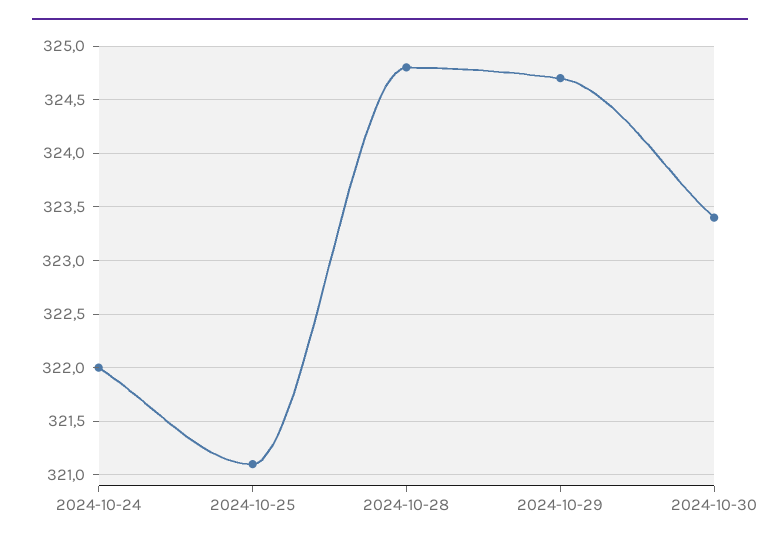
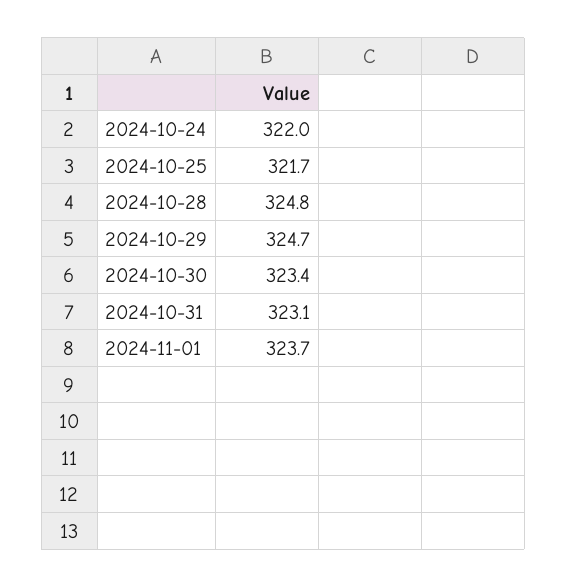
2024-10-25: 321.1 -> 321.7
2024-10-31: none -> 323.1
2024-11-01: none -> 323.7

